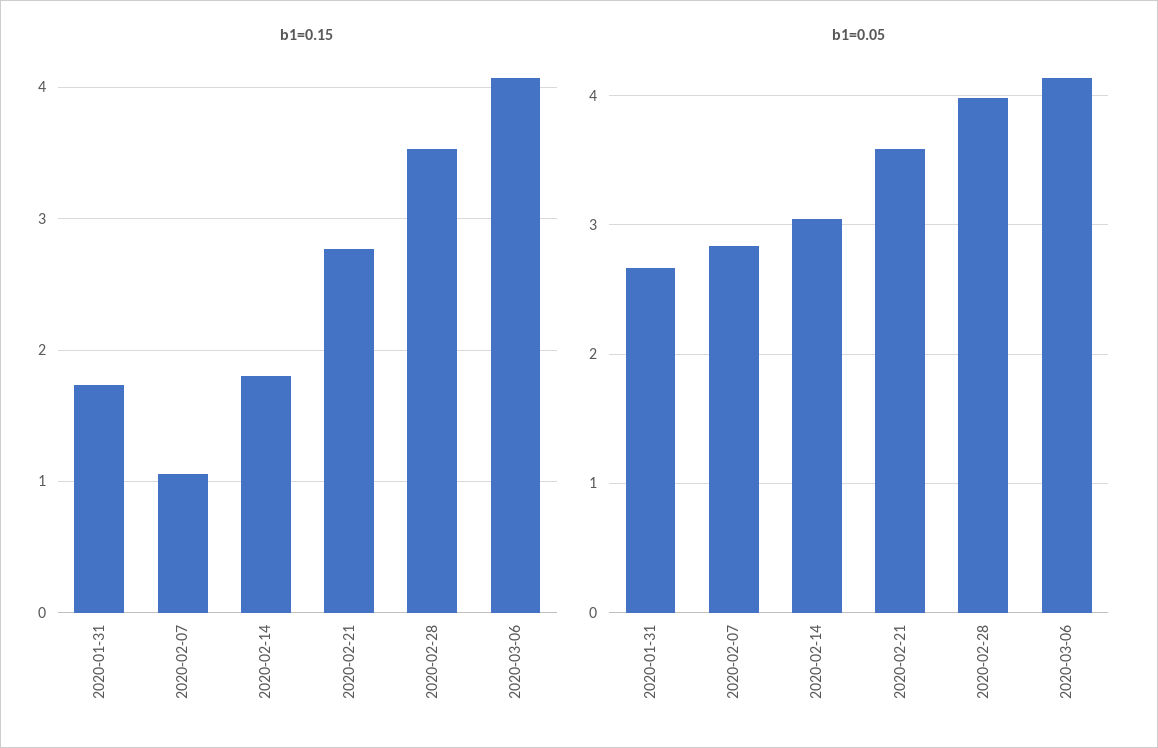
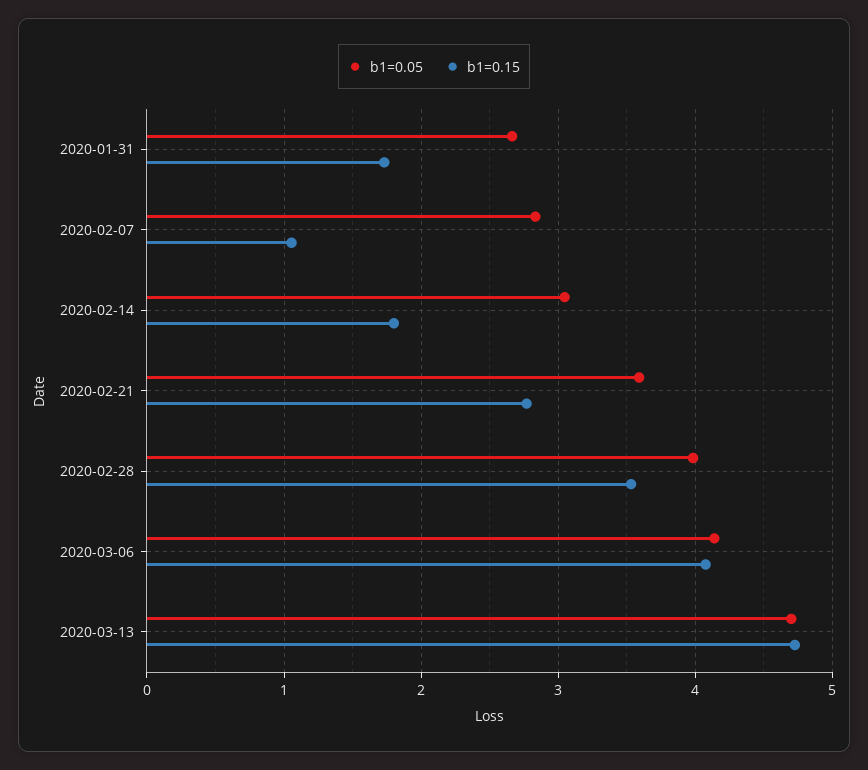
b1=0.05, 2020-03-13: none -> 4.7
b1=0.15, 2020-03-13: none -> 4.7

